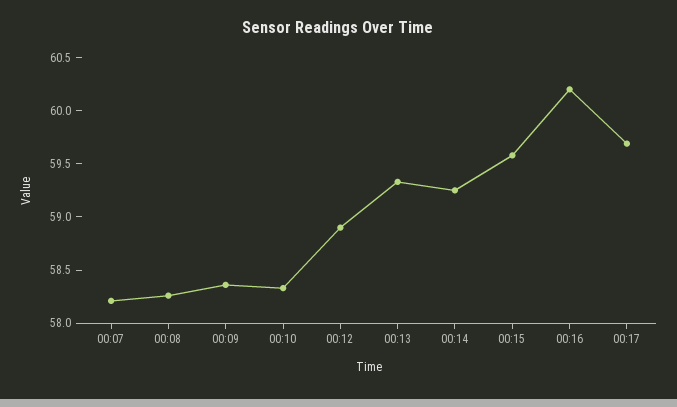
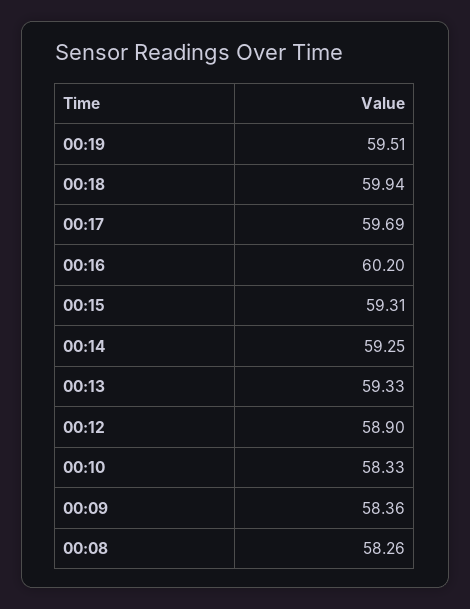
00:07: 58.2 -> none
00:15: 59.6 -> 59.31
00:19: none -> 59.51
00:18: none -> 59.94

